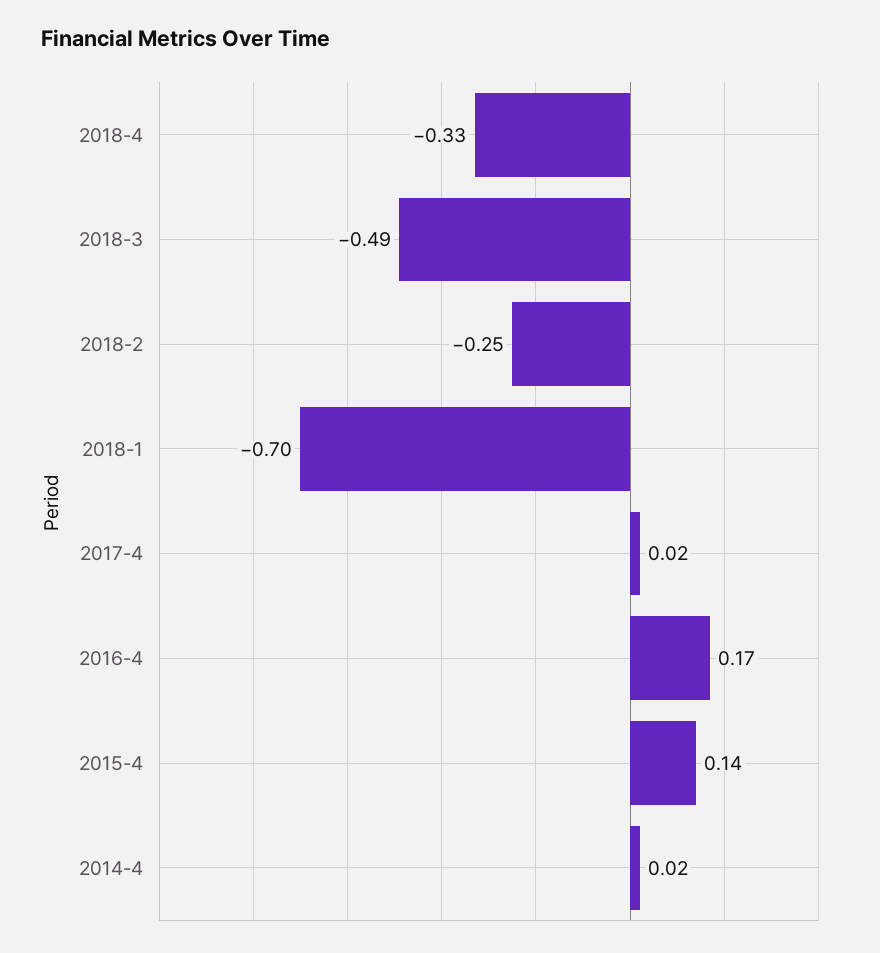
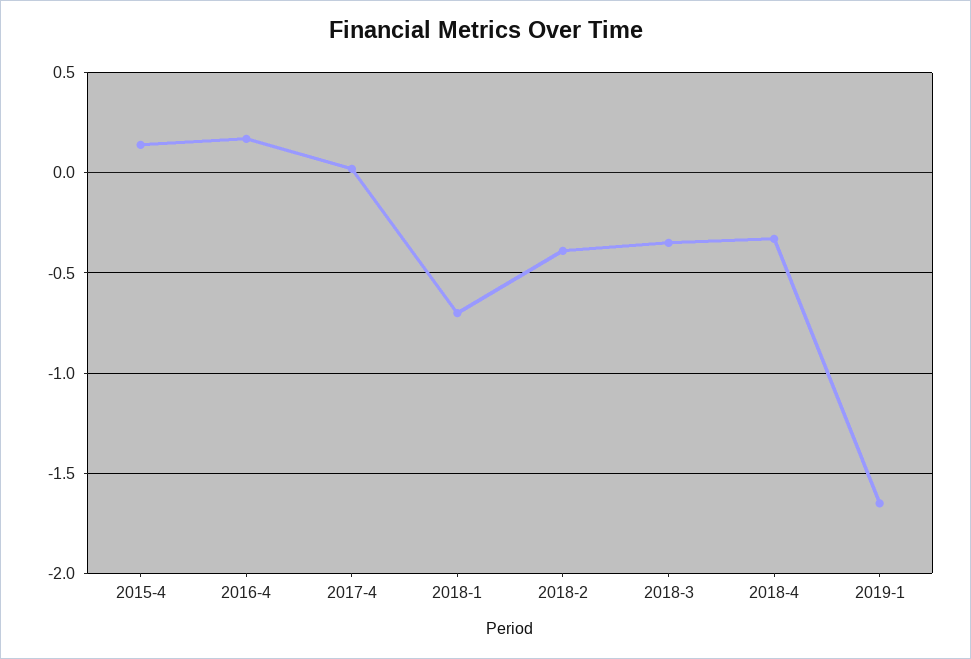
2018-3: -0.49 -> -0.35
2018-2: -0.25 -> -0.4
2014-4: 0.02 -> none
2019-1: none -> -1.65

